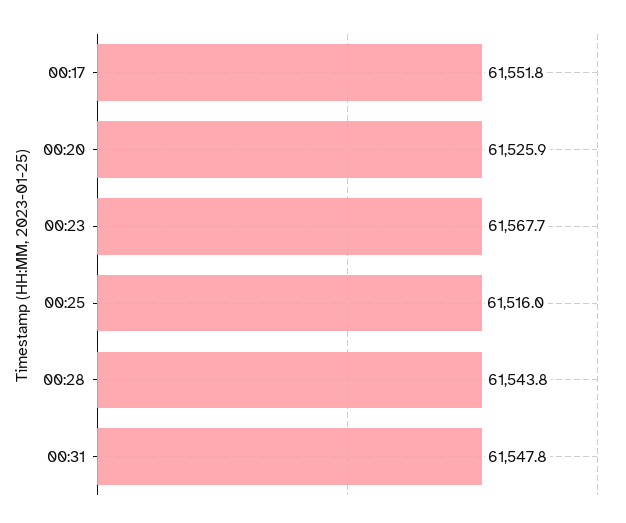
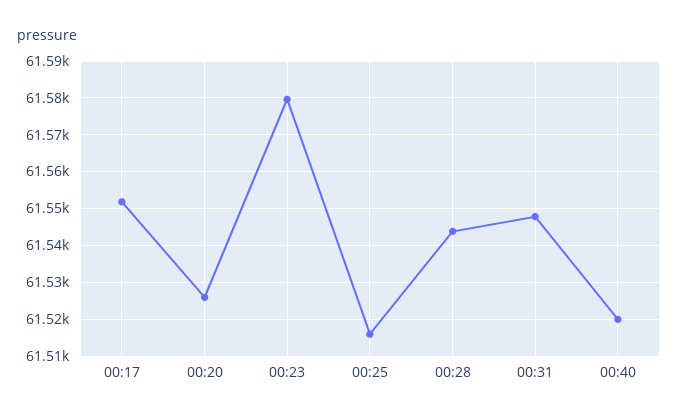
00:23: 61567.7 -> 61580
00:40: none -> 61520

